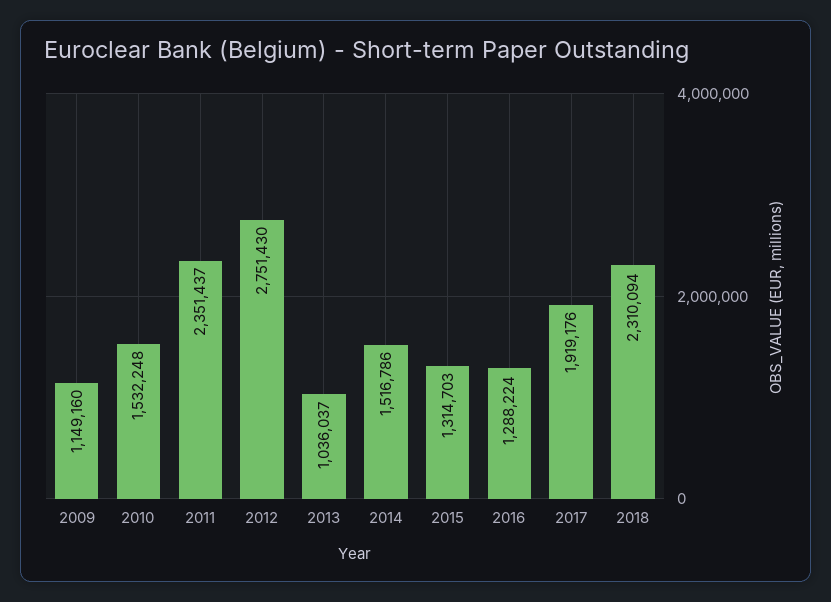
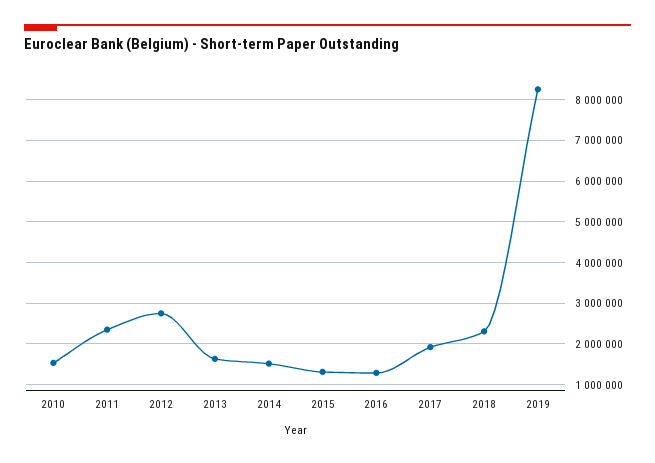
2009: 1149160 -> none
2013: 1036037 -> 1600000
2019: none -> 8200000

